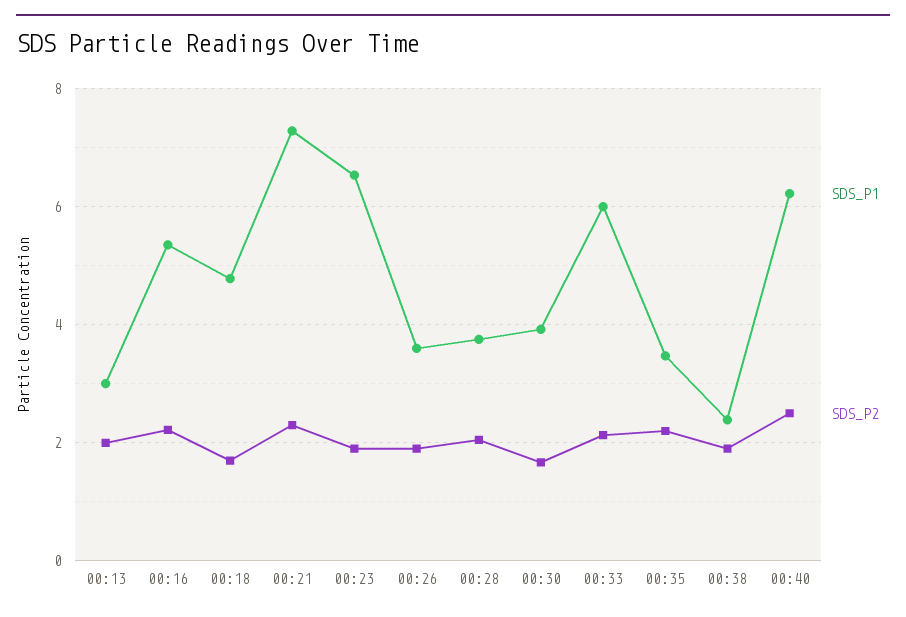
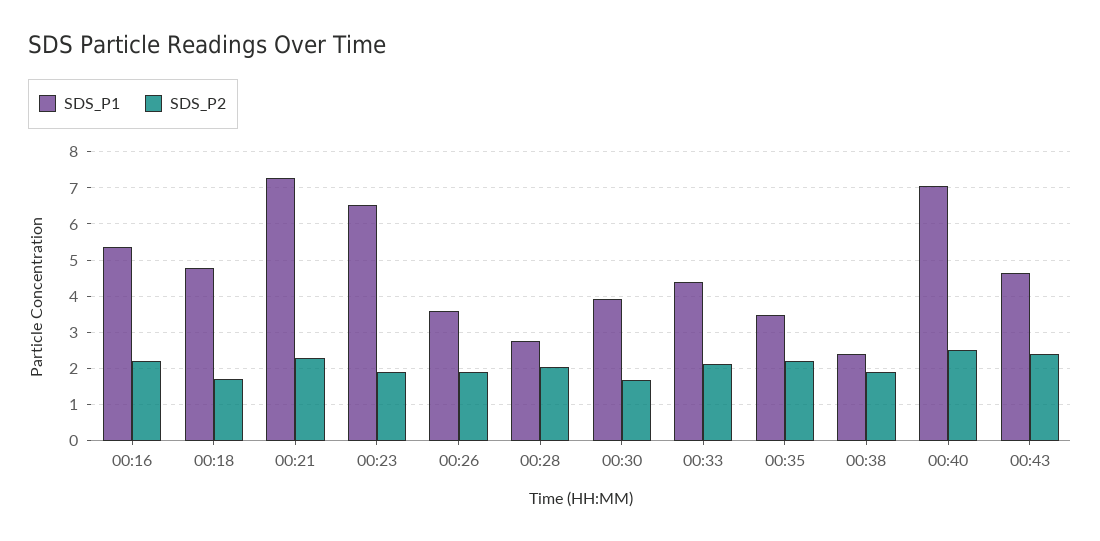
SDS_P1, 00:13: 3 -> none
SDS_P2, 00:13: 2 -> none
SDS_P1, 00:28: 3.8 -> 2.8
SDS_P1, 00:33: 6 -> 4.4
SDS_P1, 00:40: 6.2 -> 7
SDS_P1, 00:43: none -> 4.6
SDS_P2, 00:43: none -> 2.4

